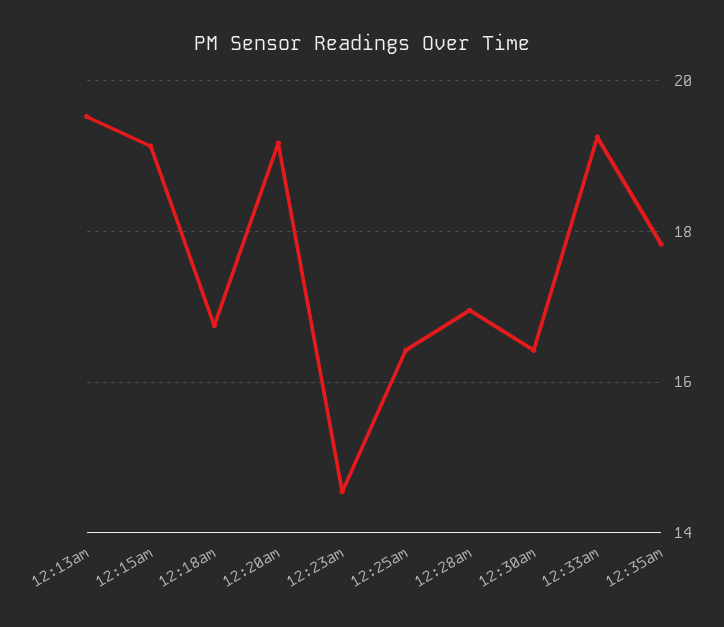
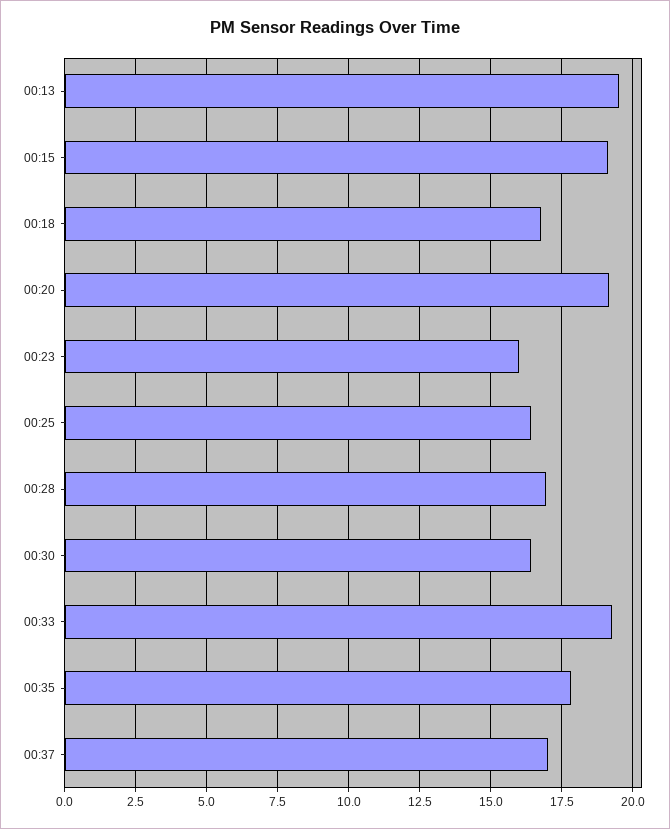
12:23am: 14.6 -> 16
00:37: none -> 17

